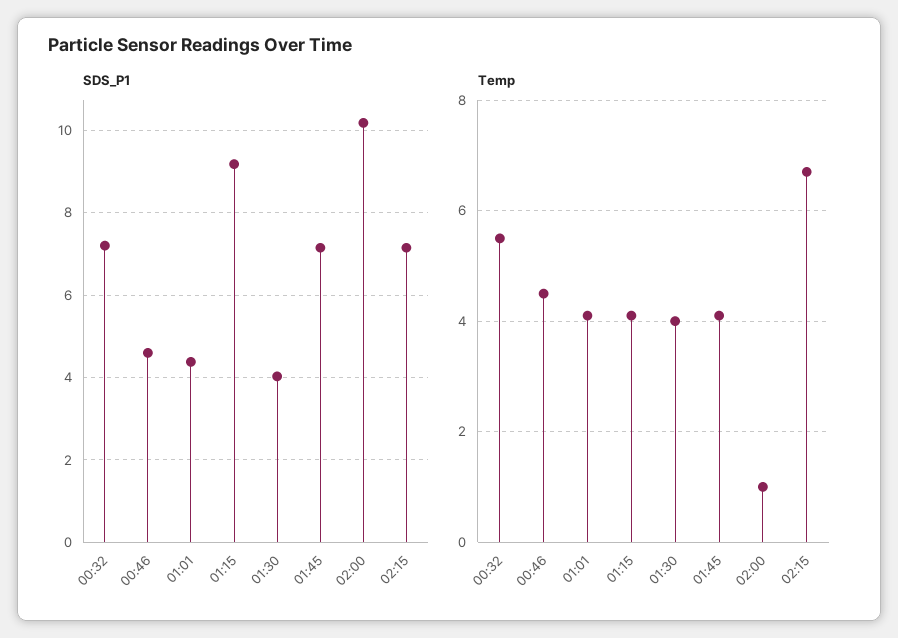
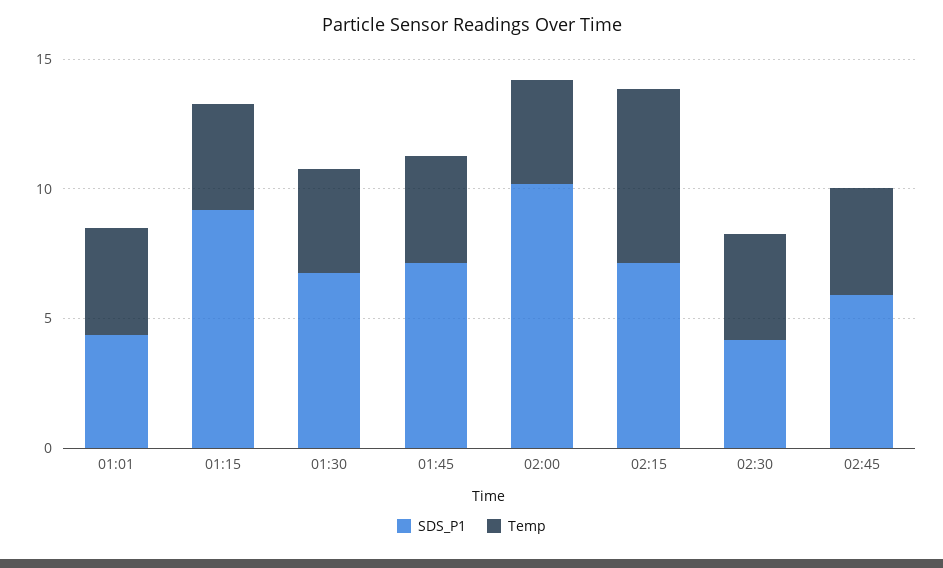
SDS_P1, 00:32: 7.2 -> none
SDS_P1, 00:46: 4.6 -> none
SDS_P1, 01:30: 4 -> 7
Temp, 00:32: 5.5 -> none
Temp, 00:46: 4.5 -> none
Temp, 02:00: 1 -> 4
SDS_P1, 02:30: none -> 4
Temp, 02:30: none -> 4
SDS_P1, 02:45: none -> 6
Temp, 02:45: none -> 4

